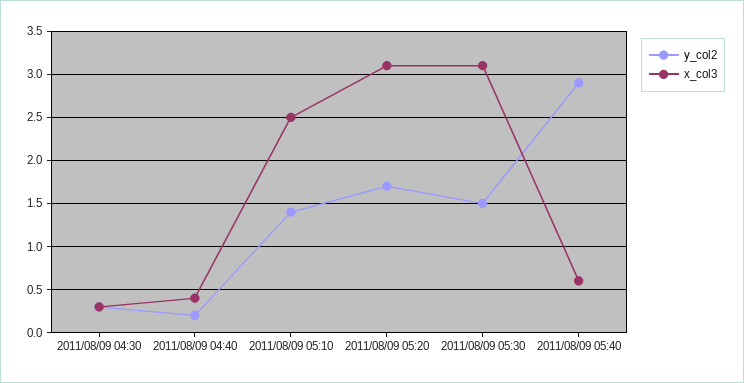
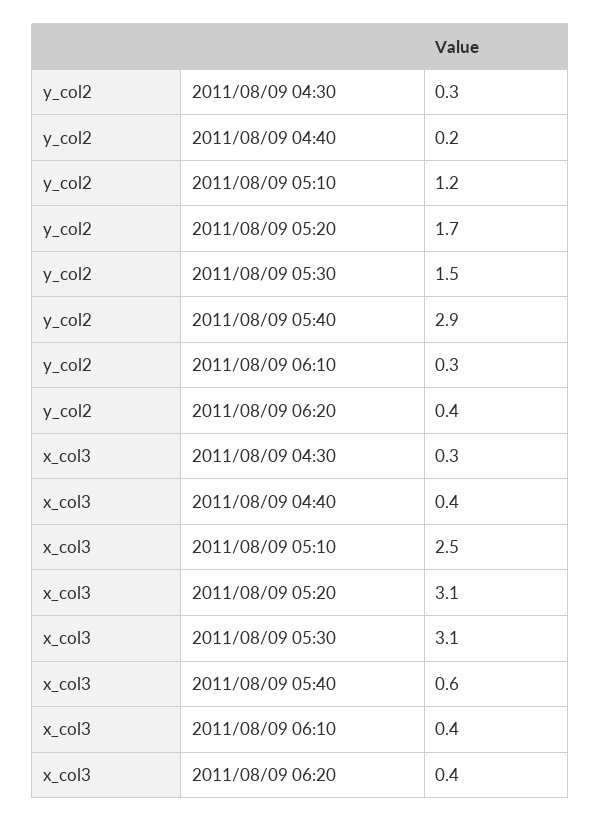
y_col2, 2011/08/09 05:10: 1.4 -> 1.2
y_col2, 2011/08/09 06:10: none -> 0.3
y_col2, 2011/08/09 06:20: none -> 0.4
x_col3, 2011/08/09 06:10: none -> 0.4
x_col3, 2011/08/09 06:20: none -> 0.4

